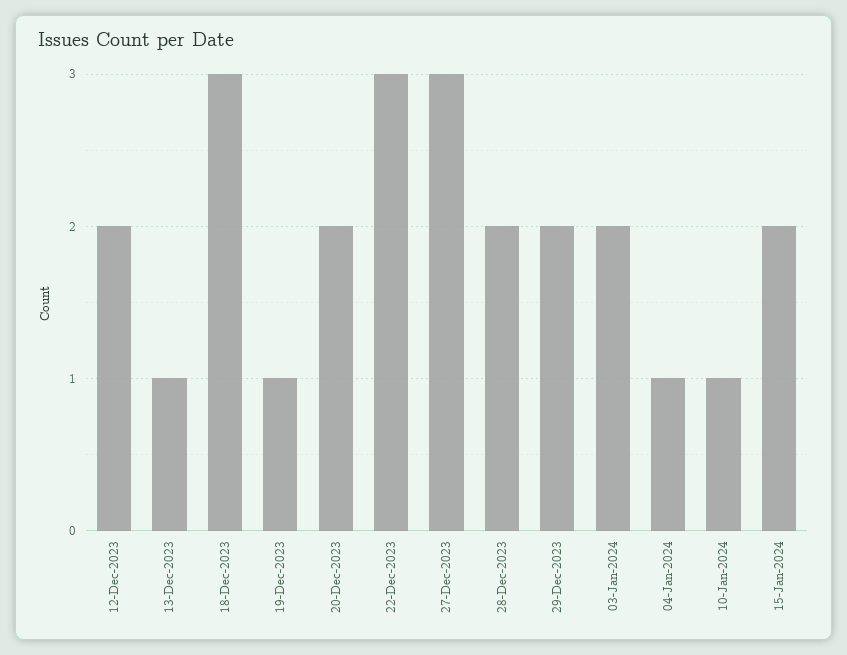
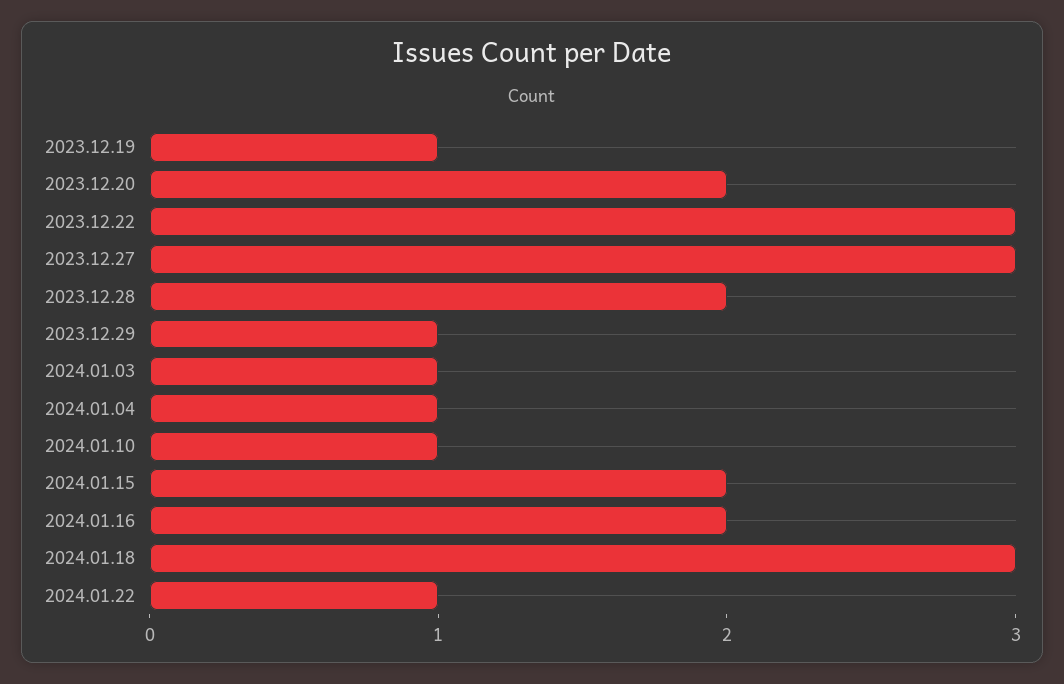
12-Dec-2023: 2 -> none
13-Dec-2023: 1 -> none
18-Dec-2023: 3 -> none
29-Dec-2023: 2 -> 1
03-Jan-2024: 2 -> 1
2024.01.16: none -> 2
2024.01.18: none -> 3
2024.01.22: none -> 1

